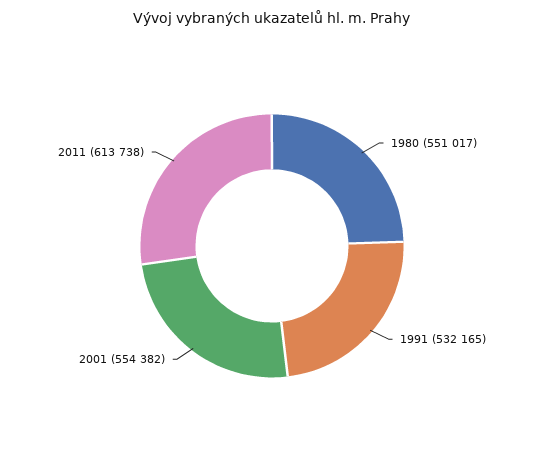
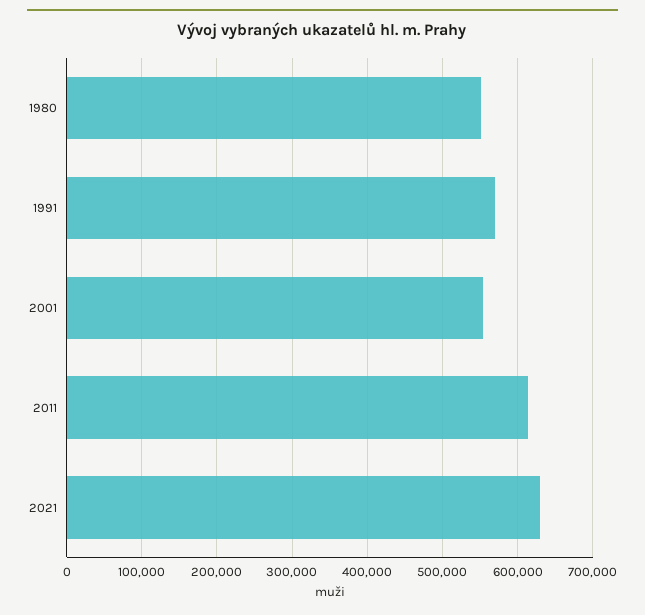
1991: 532165 -> 570000
2021: none -> 630000

